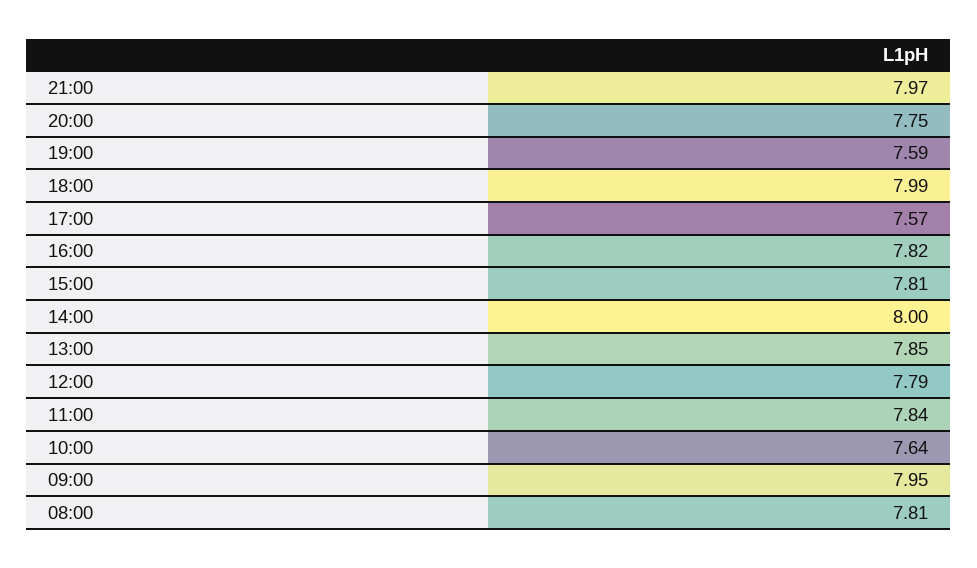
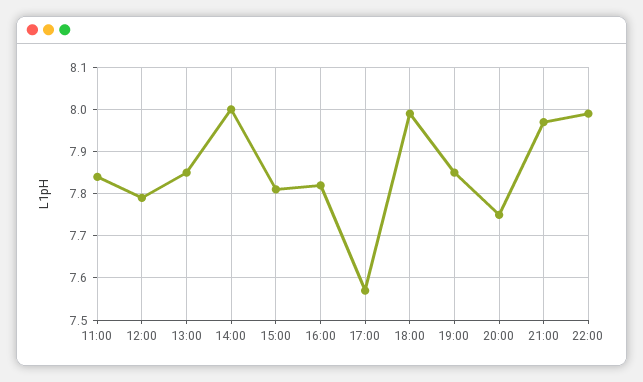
19:00: 7.59 -> 7.85
10:00: 7.64 -> none
09:00: 7.95 -> none
08:00: 7.81 -> none
22:00: none -> 8

